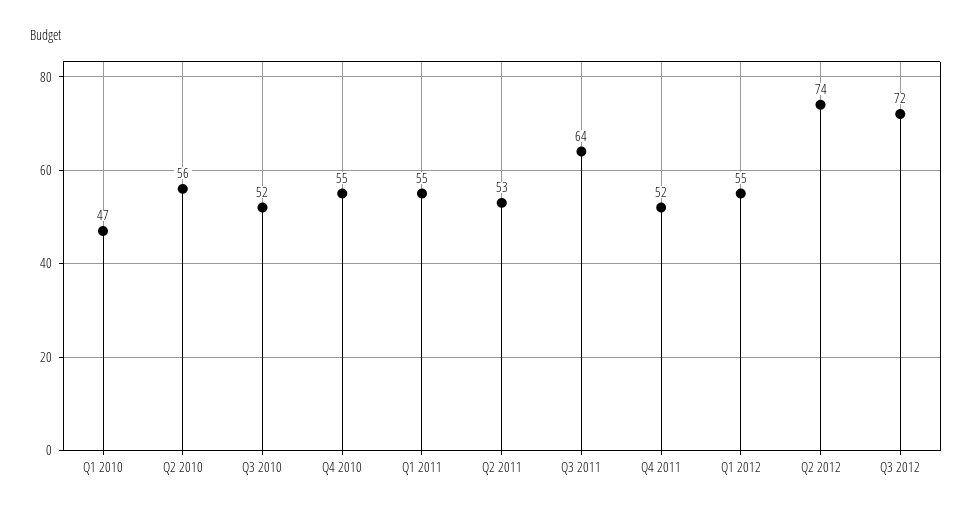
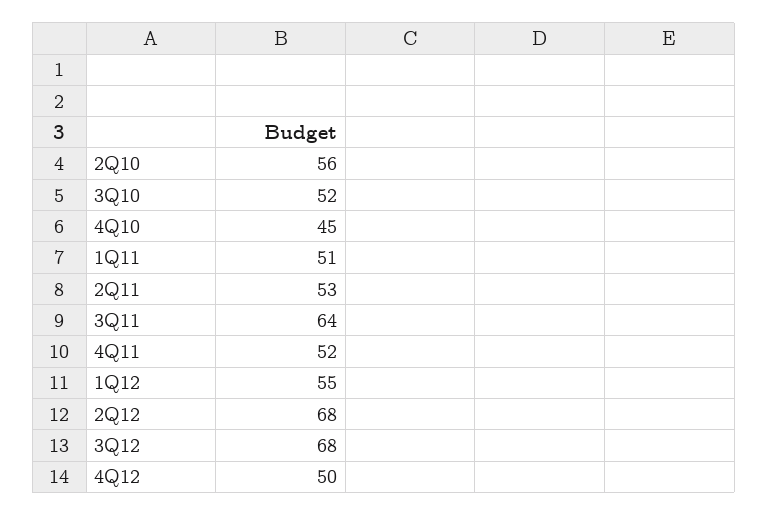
Q1 2010: 47 -> none
Q4 2010: 55 -> 45
Q1 2011: 55 -> 51
Q2 2012: 74 -> 68
Q3 2012: 72 -> 68
4Q12: none -> 50

